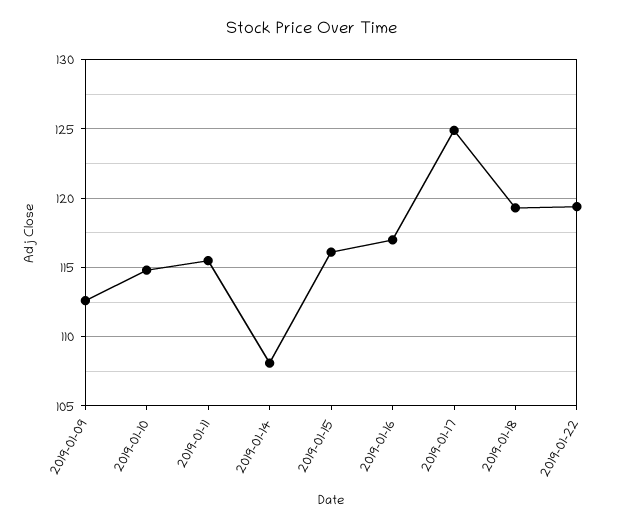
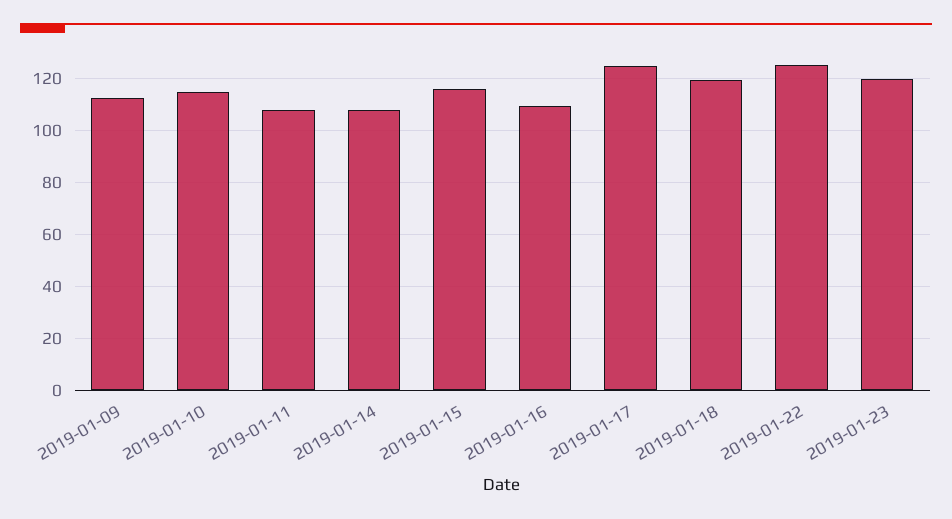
2019-01-11: 115.5 -> 107.5
2019-01-16: 117 -> 110
2019-01-22: 119.5 -> 125
2019-01-23: none -> 120

